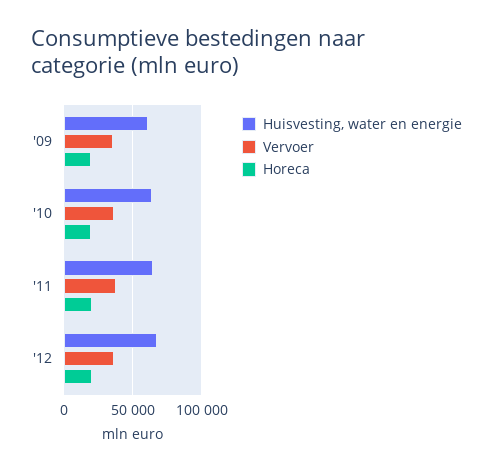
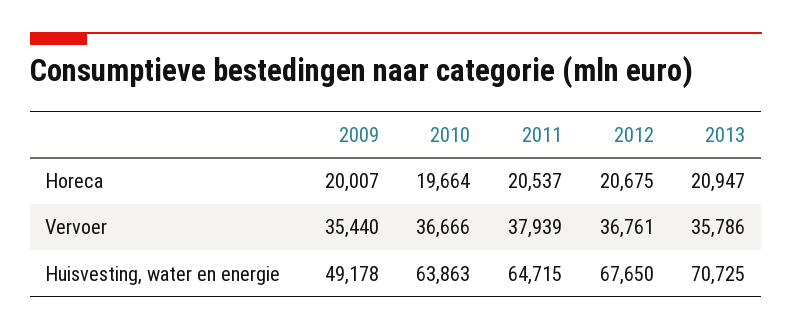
Huisvesting, water en energie, '09: 60000 -> 49178
Horeca, 2013: none -> 20947
Vervoer, 2013: none -> 35786
Huisvesting, water en energie, 2013: none -> 70725

